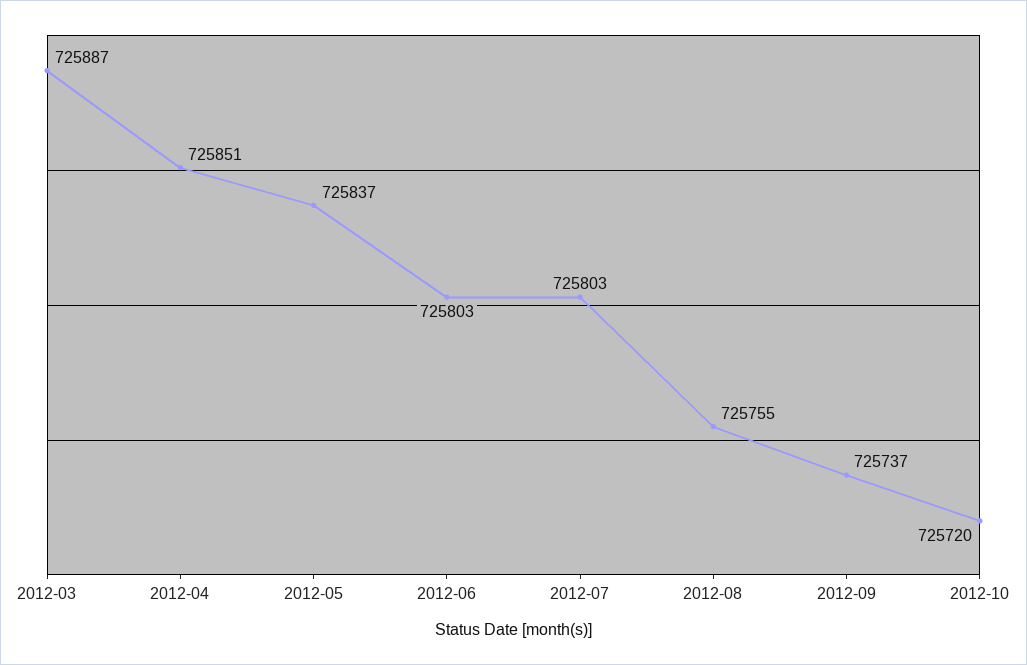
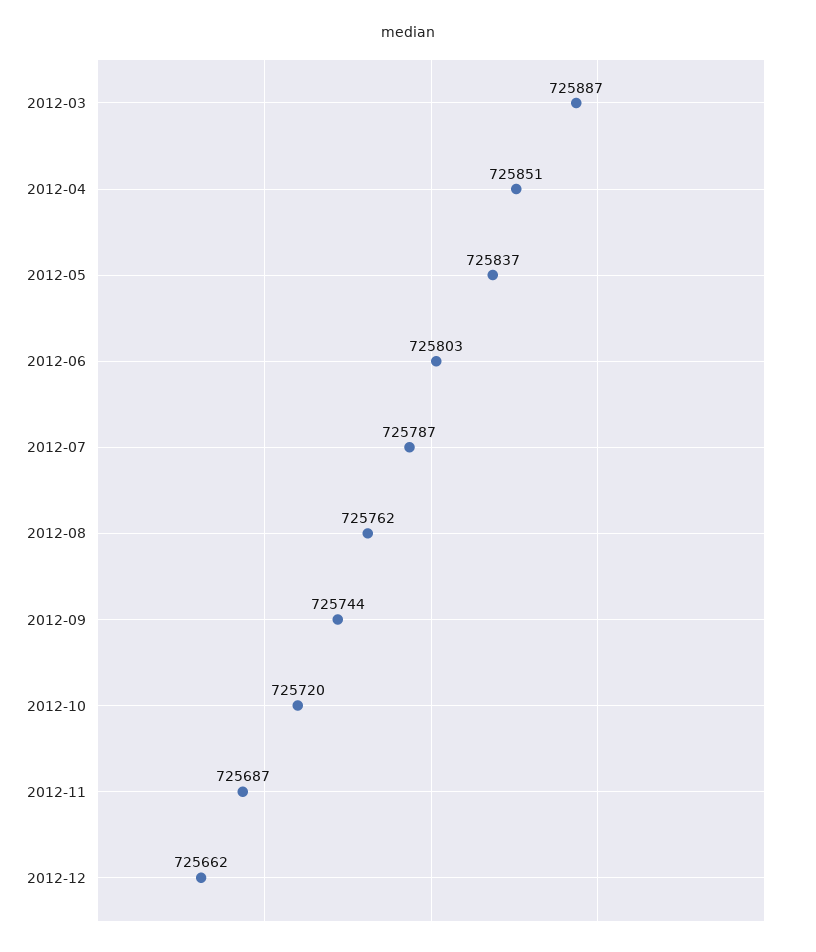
2012-07: 725803 -> 725787
2012-08: 725755 -> 725762
2012-09: 725737 -> 725744
2012-11: none -> 725687
2012-12: none -> 725662

